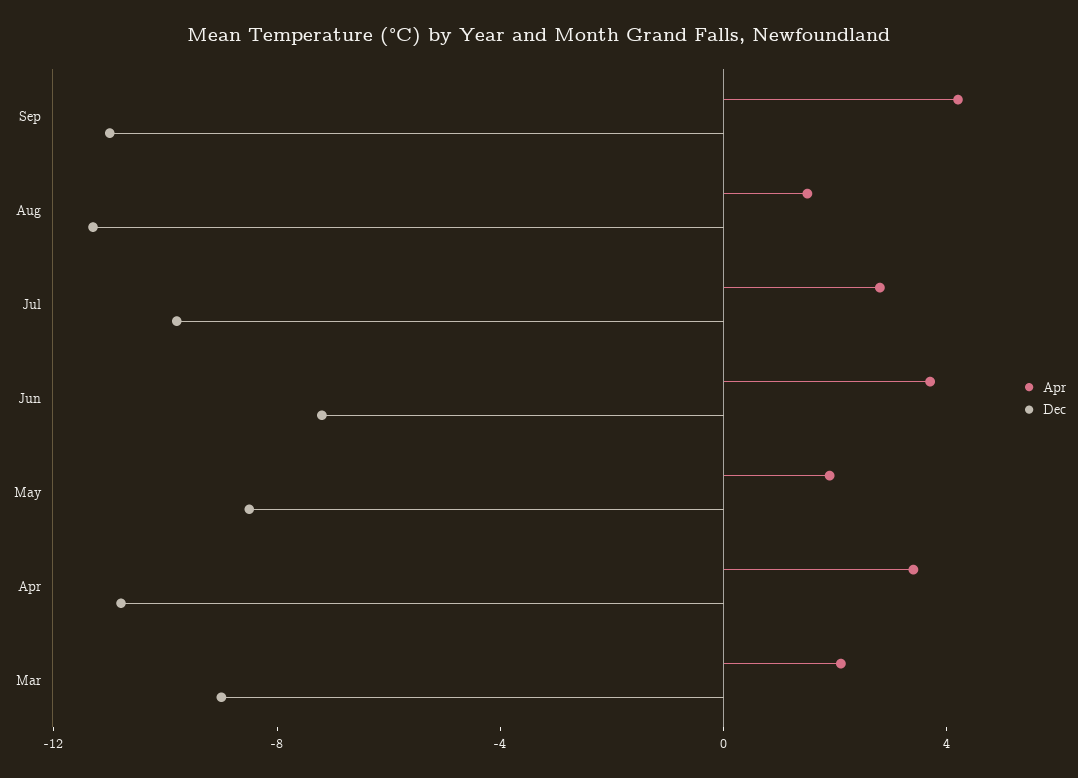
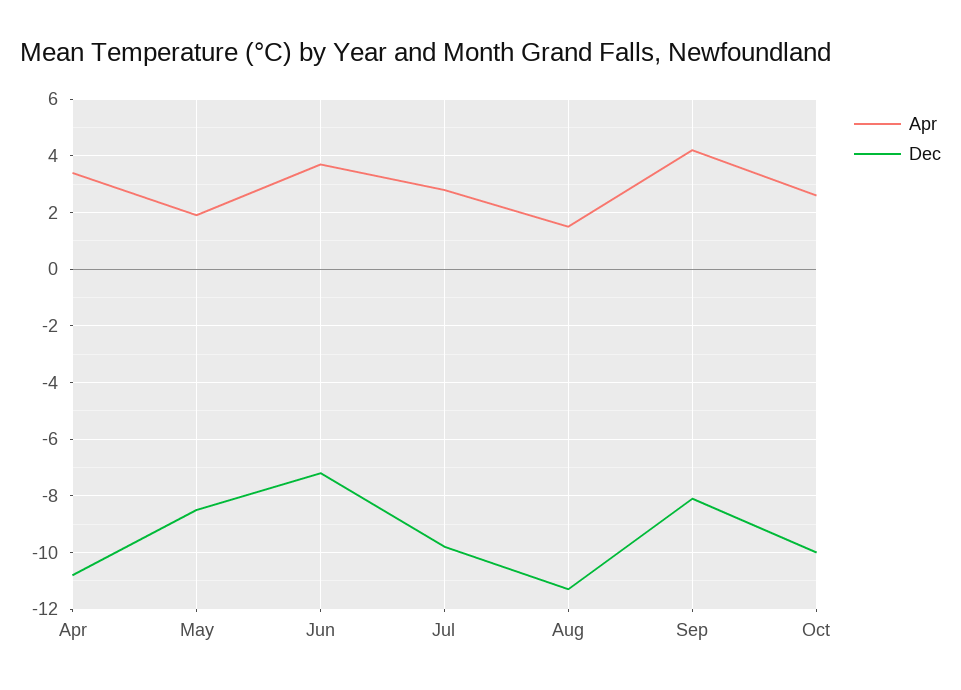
Dec, Sep: -11 -> -8
Apr, Mar: 2 -> none
Dec, Mar: -9 -> none
Apr, Oct: none -> 2.5
Dec, Oct: none -> -10

